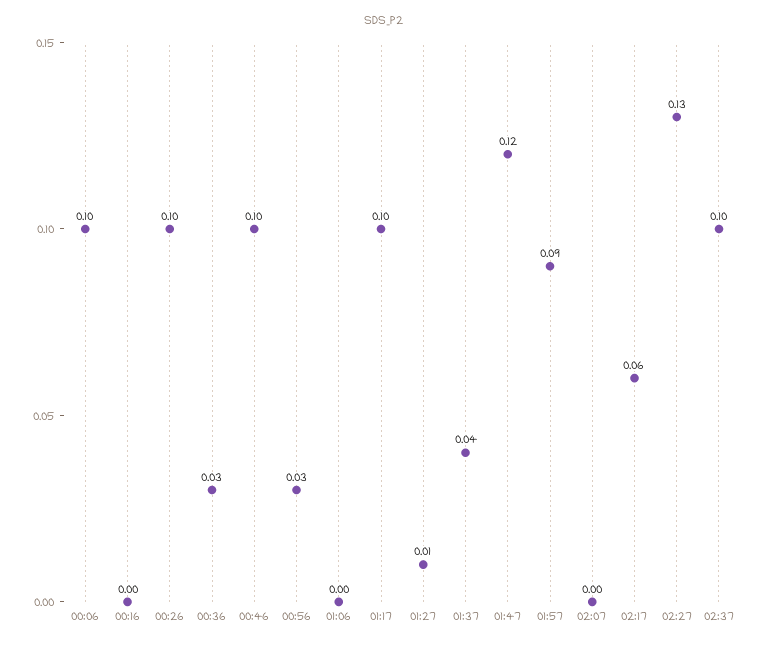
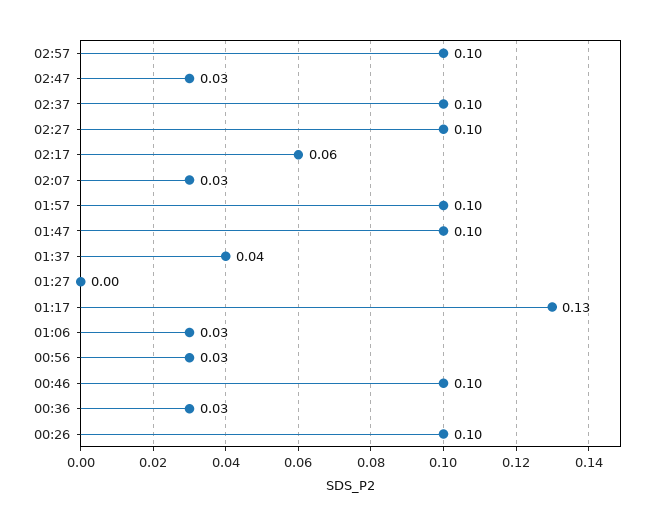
00:06: 0.1 -> none
00:16: 0 -> none
01:06: 0 -> 0.03
01:17: 0.1 -> 0.13
01:27: 0.01 -> 0
01:47: 0.12 -> 0.1
01:57: 0.09 -> 0.1
02:07: 0 -> 0.03
02:27: 0.13 -> 0.1
02:57: none -> 0.1
02:47: none -> 0.03

